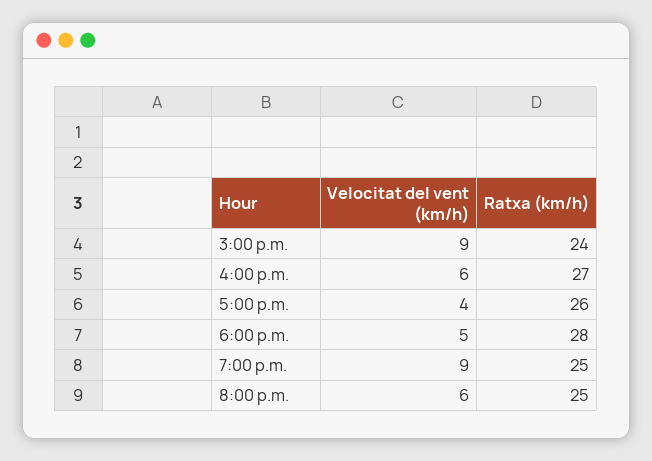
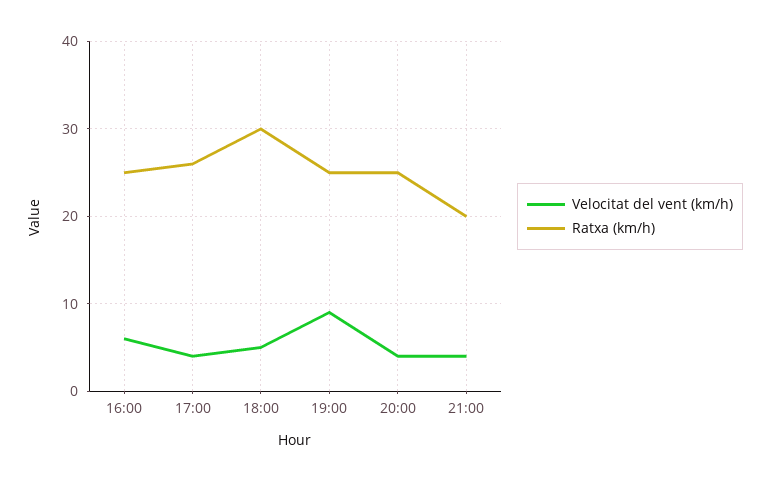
Velocitat del vent (km/h), 3:00 p.m.: 9 -> none
Ratxa (km/h), 3:00 p.m.: 24 -> none
Ratxa (km/h), 4:00 p.m.: 27 -> 25
Ratxa (km/h), 6:00 p.m.: 28 -> 30
Velocitat del vent (km/h), 8:00 p.m.: 6 -> 4
Velocitat del vent (km/h), 21:00: none -> 4
Ratxa (km/h), 21:00: none -> 20

